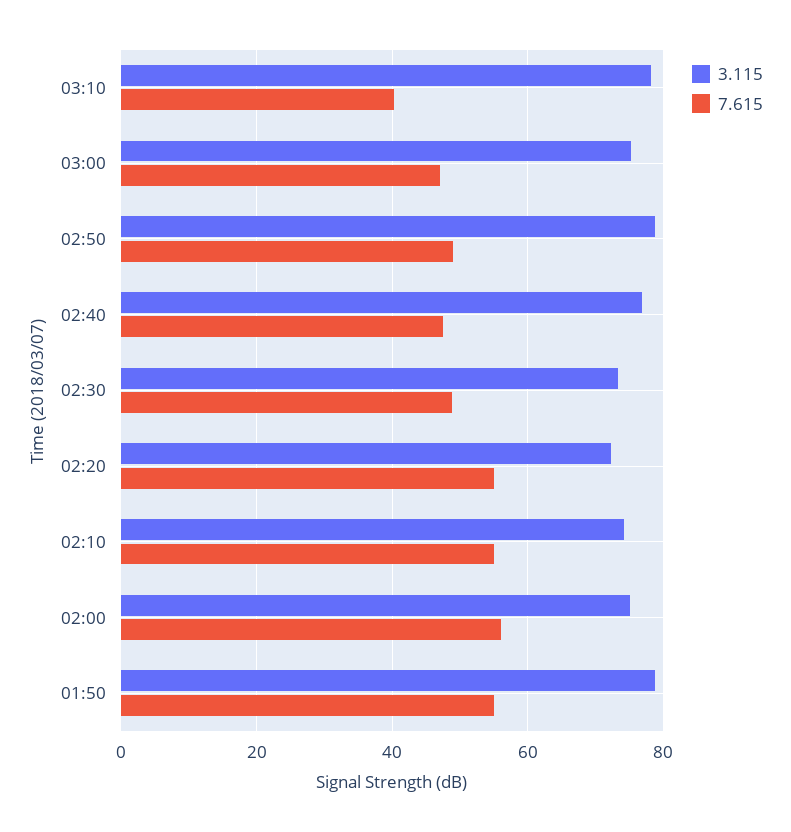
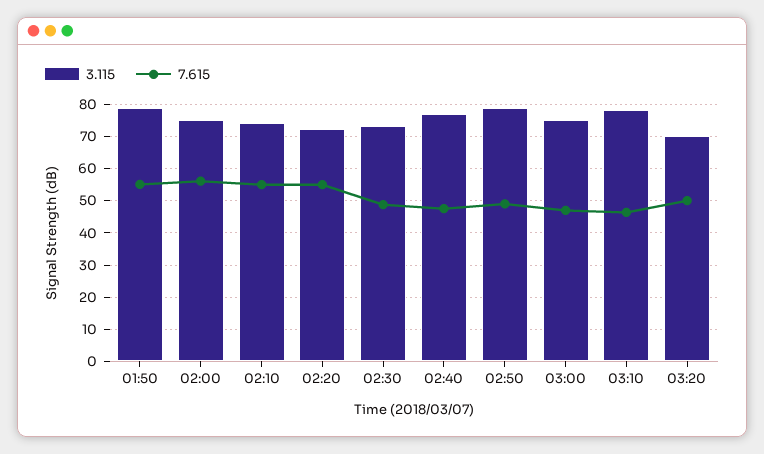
7.615, 03:10: 40 -> 46
3.115, 03:20: none -> 70
7.615, 03:20: none -> 50

